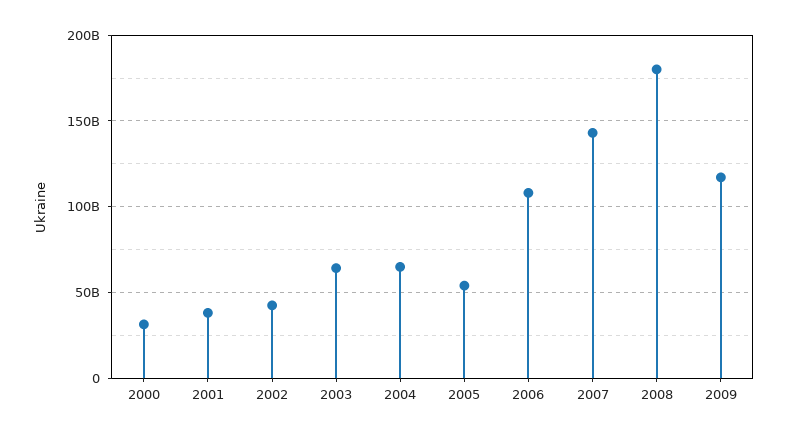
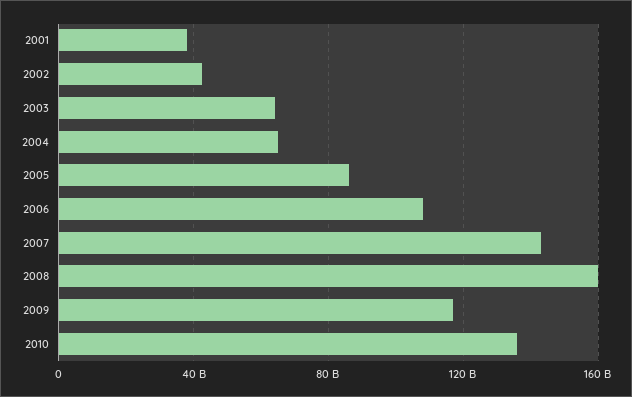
2000: 30000000000 -> none
2005: 55000000000 -> 85000000000
2008: 180000000000 -> 160000000000
2010: none -> 135000000000

